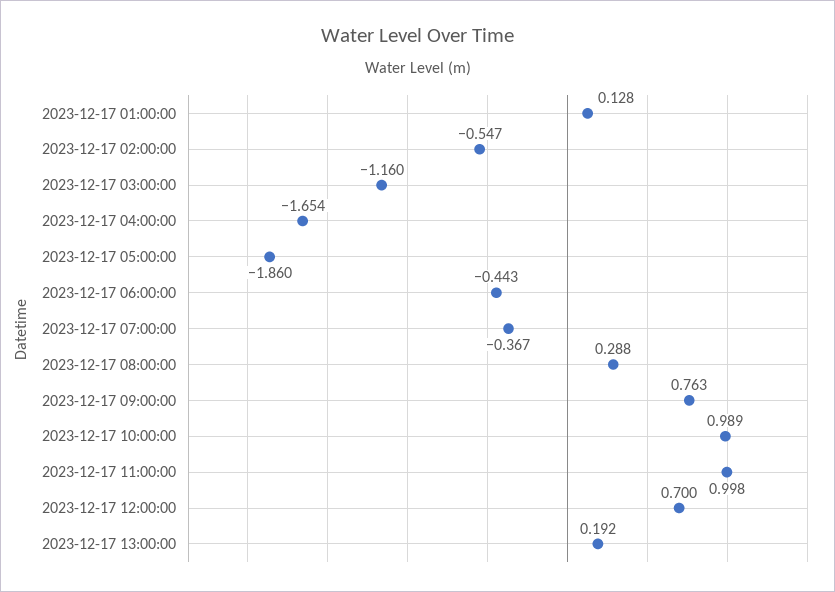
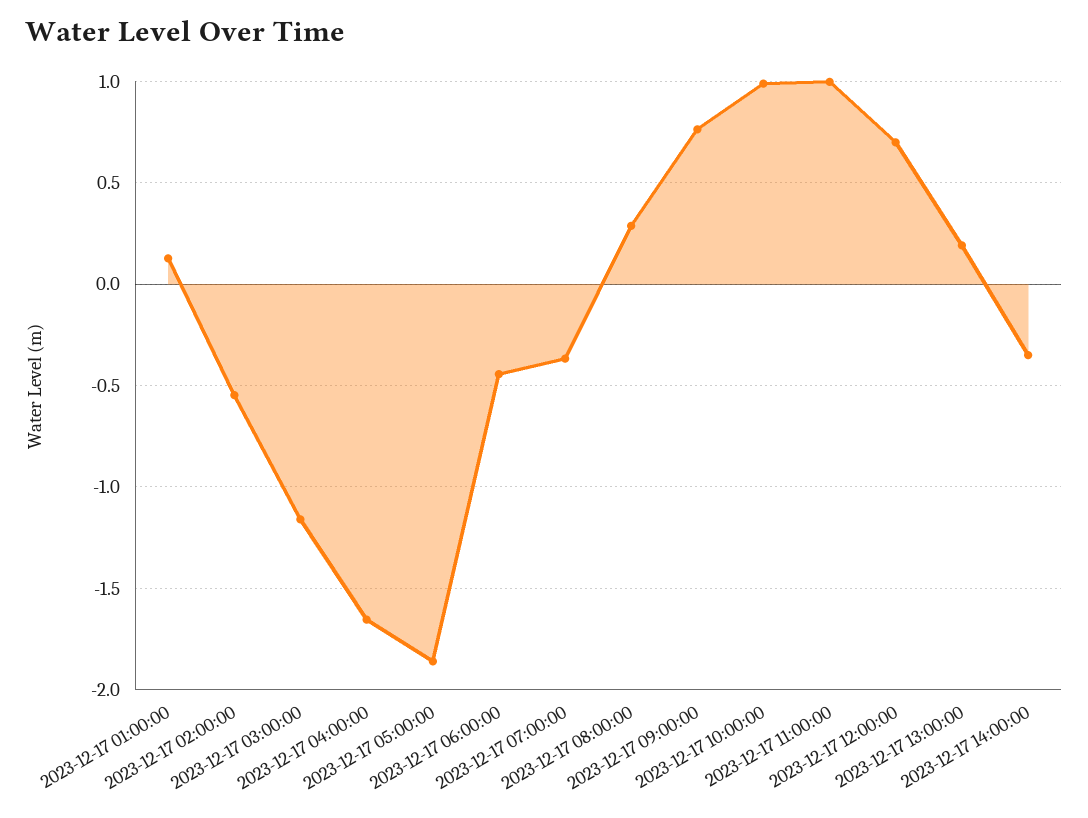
2023-12-17 14:00:00: none -> -0.35

